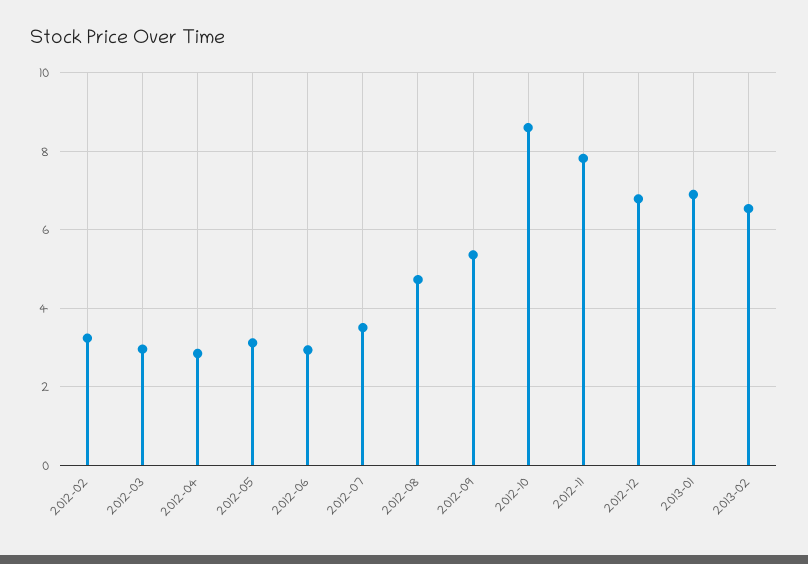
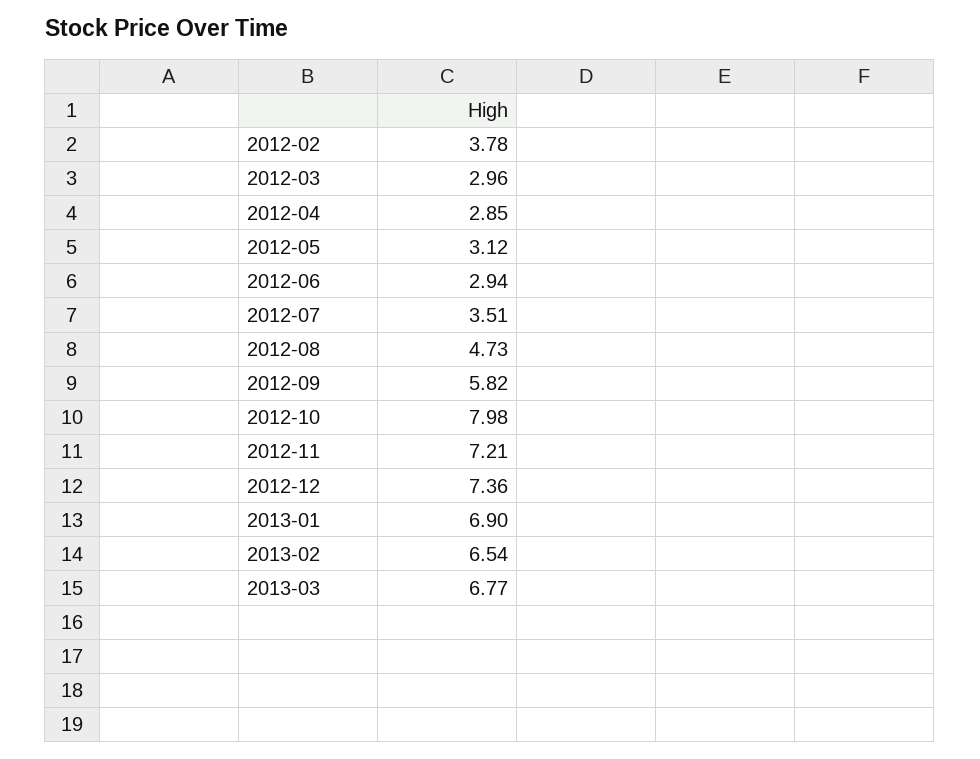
2012-02: 3.2 -> 3.78
2012-09: 5.4 -> 5.82
2012-10: 8.6 -> 7.98
2012-11: 7.8 -> 7.21
2012-12: 6.8 -> 7.36
2013-03: none -> 6.77

